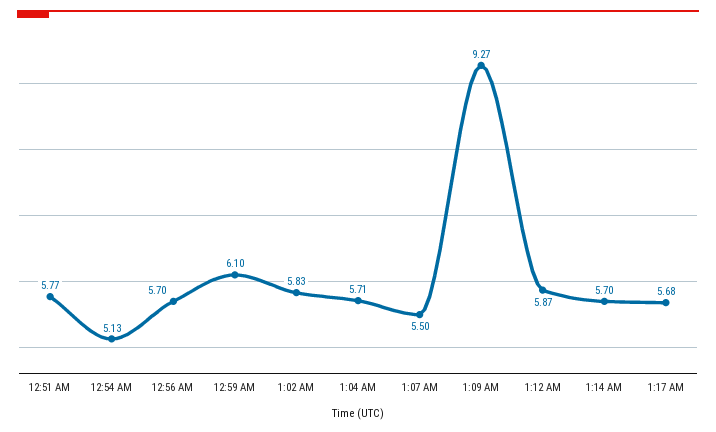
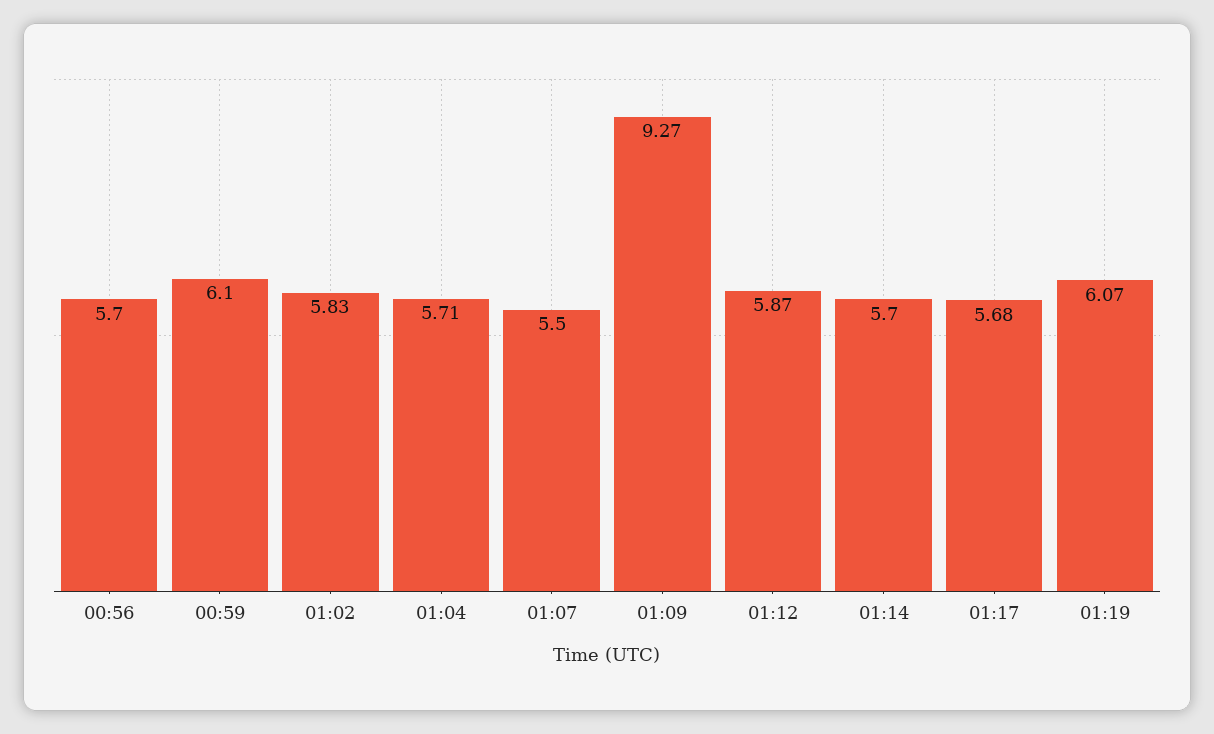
12:51 AM: 5.77 -> none
12:54 AM: 5.13 -> none
01:19: none -> 6.07

